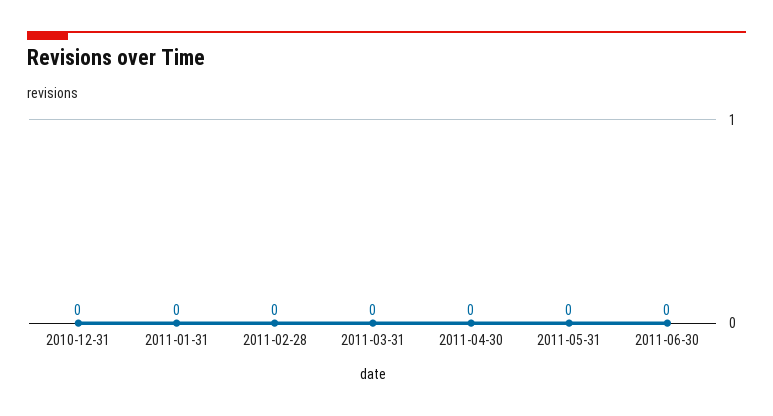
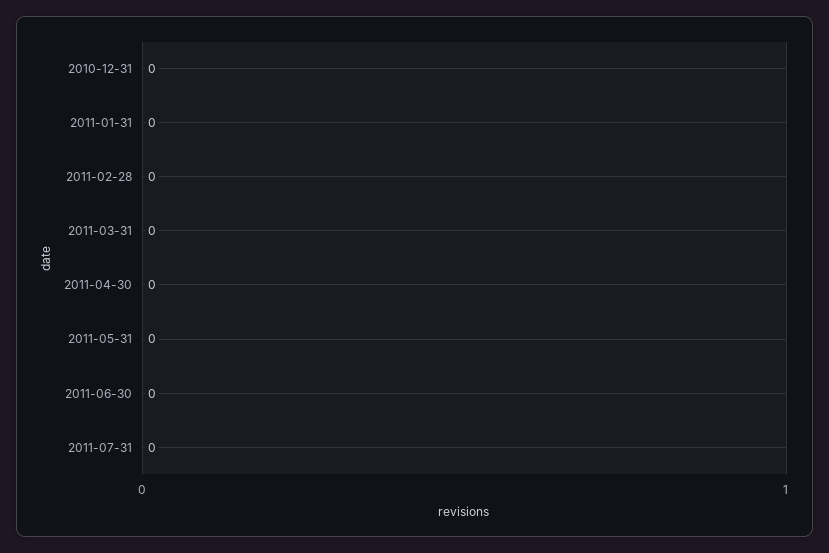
2011-07-31: none -> 0

